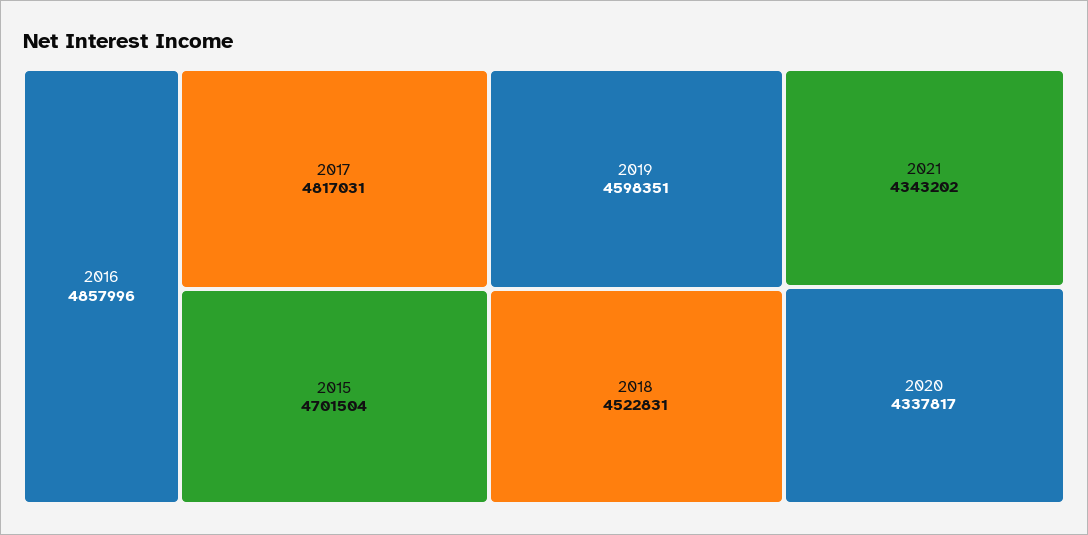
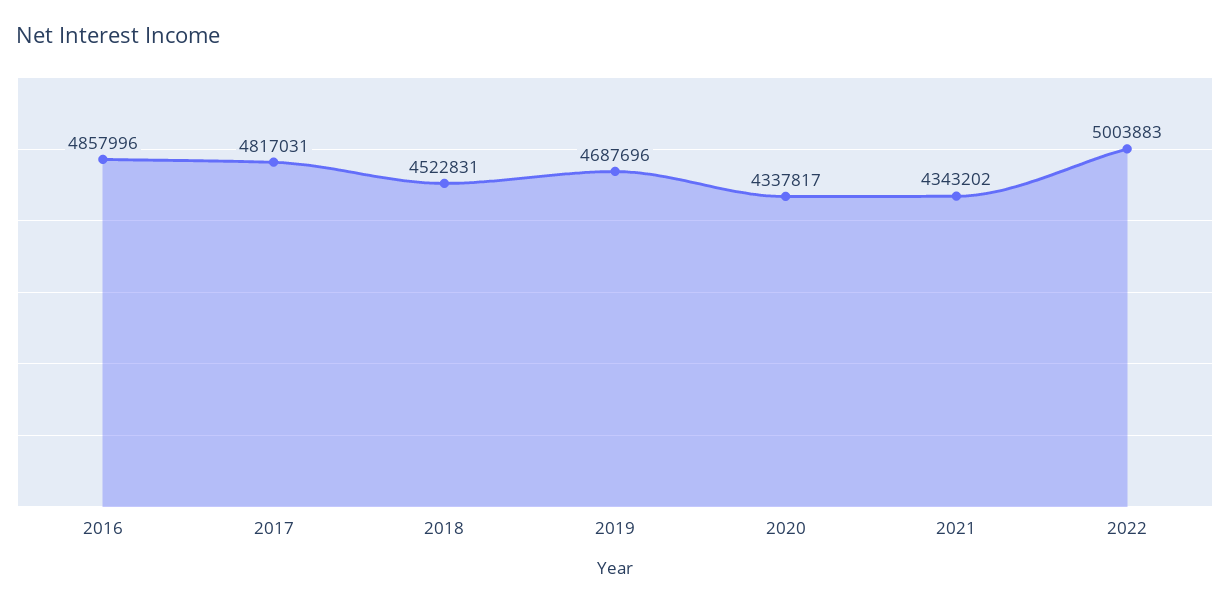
2015: 4701504 -> none
2019: 4598351 -> 4687696
2022: none -> 5003883

